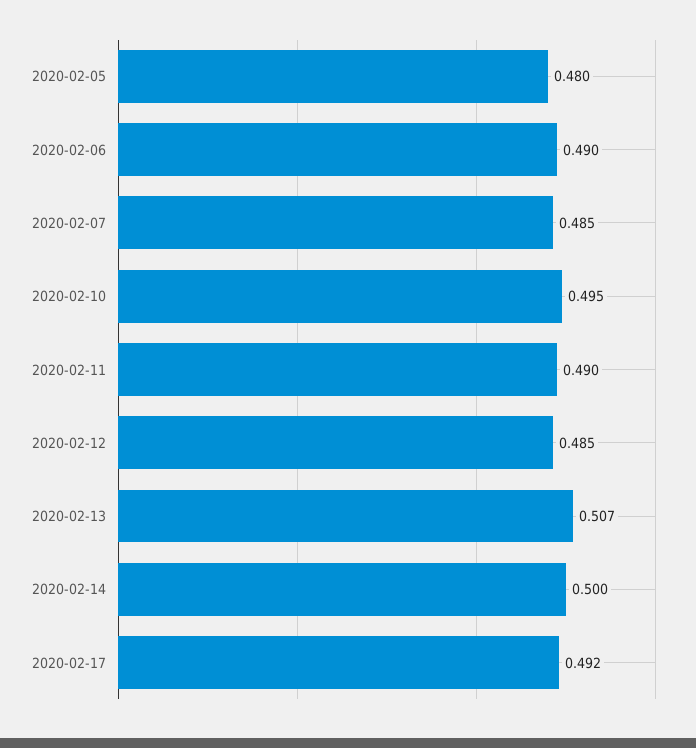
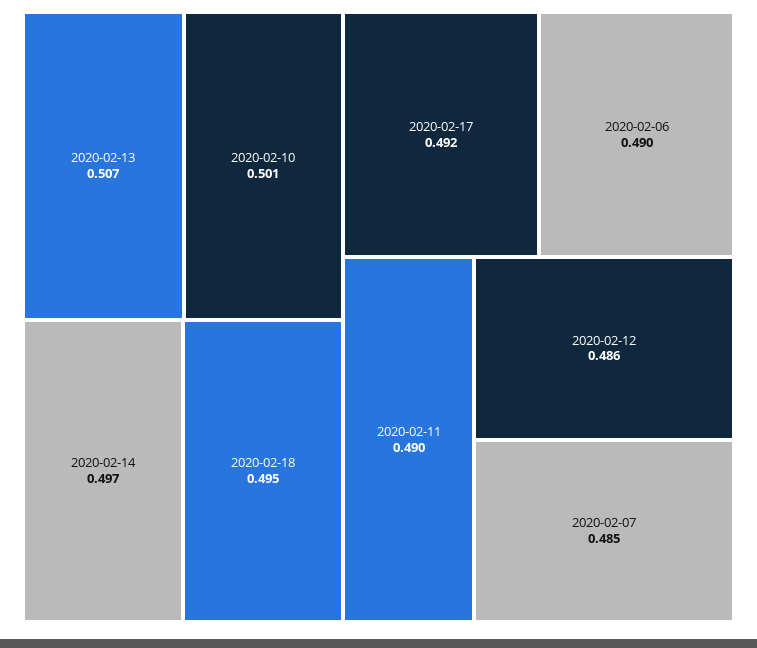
2020-02-05: 0.48 -> none
2020-02-10: 0.495 -> 0.501
2020-02-12: 0.485 -> 0.486
2020-02-14: 0.5 -> 0.497
2020-02-18: none -> 0.495

